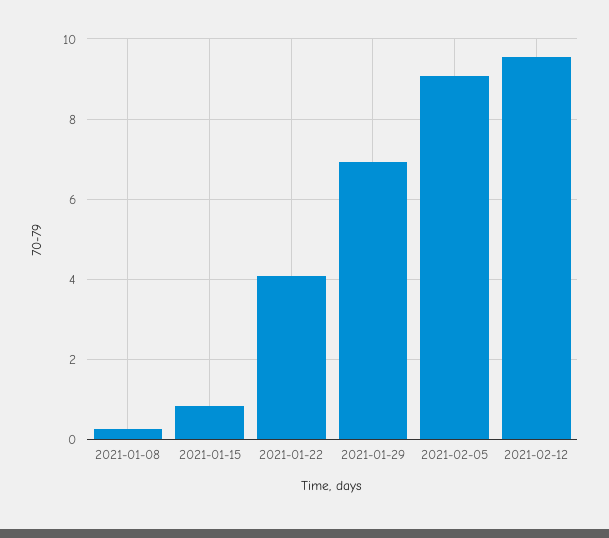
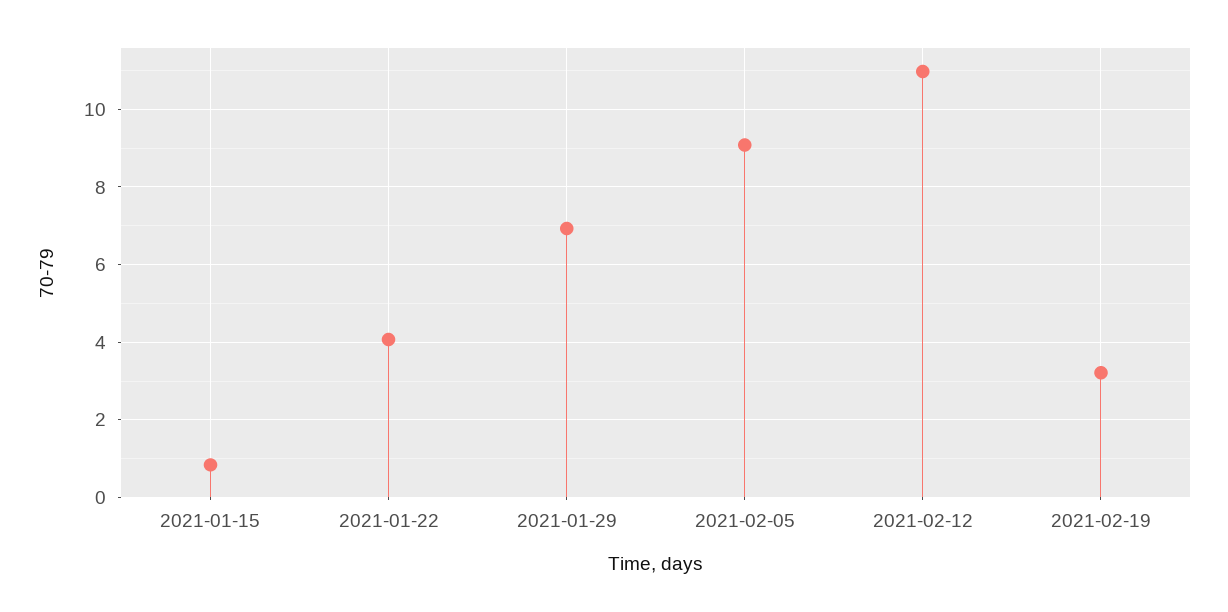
2021-01-08: 0.2 -> none
2021-02-12: 9.6 -> 11
2021-02-19: none -> 3.2

